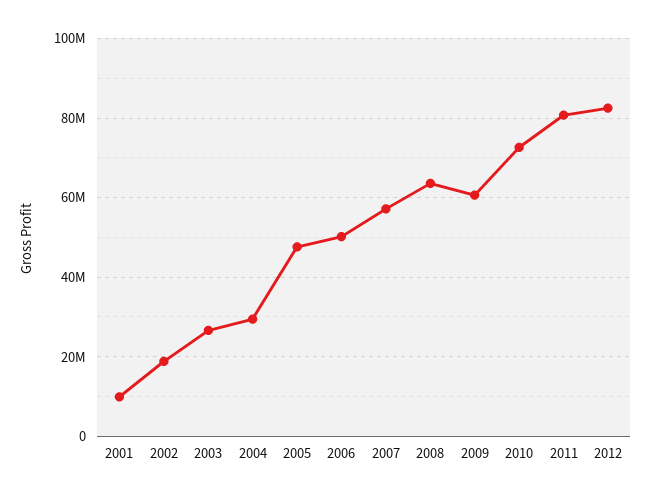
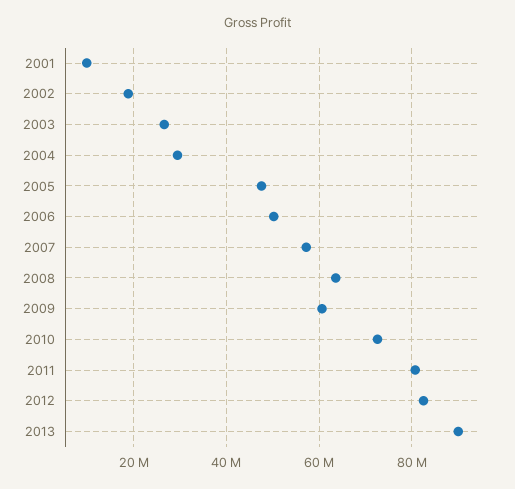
2013: none -> 90000000

